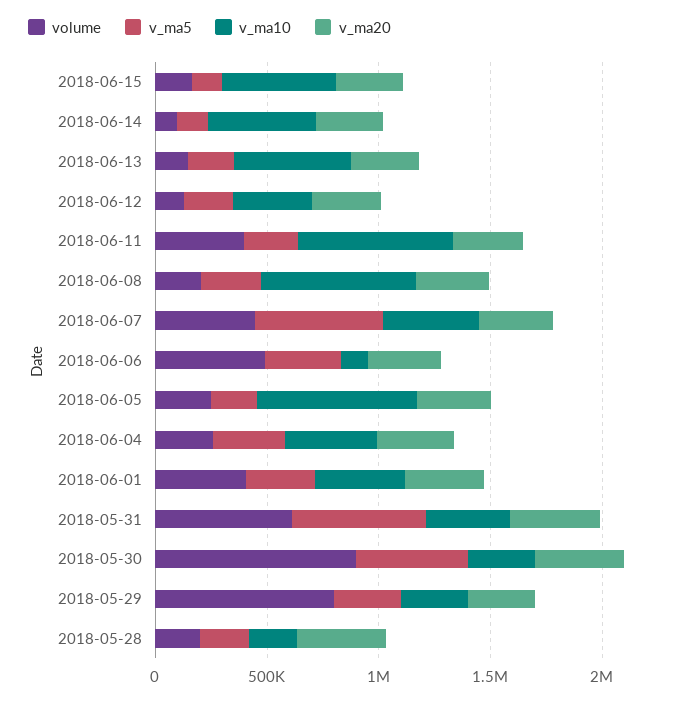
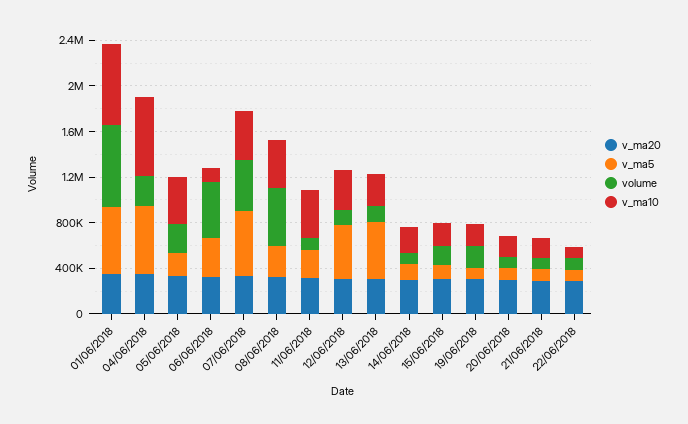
v_ma10, 2018-06-15: 500000 -> 200000
v_ma10, 2018-06-14: 500000 -> 200000
v_ma5, 2018-06-13: 200000 -> 500000
v_ma10, 2018-06-13: 500000 -> 300000
v_ma5, 2018-06-12: 200000 -> 500000
volume, 2018-06-11: 400000 -> 100000
v_ma10, 2018-06-11: 700000 -> 400000
volume, 2018-06-08: 200000 -> 500000
v_ma10, 2018-06-08: 700000 -> 400000
v_ma10, 2018-06-05: 700000 -> 400000
v_ma5, 2018-06-04: 300000 -> 600000
v_ma10, 2018-06-04: 400000 -> 700000
volume, 2018-06-01: 400000 -> 700000
v_ma5, 2018-06-01: 300000 -> 600000
v_ma10, 2018-06-01: 400000 -> 700000
volume, 2018-05-31: 600000 -> none
v_ma5, 2018-05-31: 600000 -> none
v_ma10, 2018-05-31: 400000 -> none
v_ma20, 2018-05-31: 400000 -> none
volume, 2018-05-30: 900000 -> none
v_ma5, 2018-05-30: 500000 -> none
v_ma10, 2018-05-30: 300000 -> none
v_ma20, 2018-05-30: 400000 -> none
volume, 2018-05-29: 800000 -> none
v_ma5, 2018-05-29: 300000 -> none
v_ma10, 2018-05-29: 300000 -> none
v_ma20, 2018-05-29: 300000 -> none
volume, 2018-05-28: 200000 -> none
v_ma5, 2018-05-28: 200000 -> none
v_ma10, 2018-05-28: 200000 -> none
v_ma20, 2018-05-28: 400000 -> none
v_ma20, 19/06/2018: none -> 300000
v_ma5, 19/06/2018: none -> 100000
volume, 19/06/2018: none -> 200000
v_ma10, 19/06/2018: none -> 200000
v_ma20, 20/06/2018: none -> 300000
v_ma5, 20/06/2018: none -> 100000
volume, 20/06/2018: none -> 100000
v_ma10, 20/06/2018: none -> 200000
v_ma20, 21/06/2018: none -> 300000
v_ma5, 21/06/2018: none -> 100000
volume, 21/06/2018: none -> 100000
v_ma10, 21/06/2018: none -> 200000
v_ma20, 22/06/2018: none -> 300000
v_ma5, 22/06/2018: none -> 100000
volume, 22/06/2018: none -> 100000
v_ma10, 22/06/2018: none -> 100000

